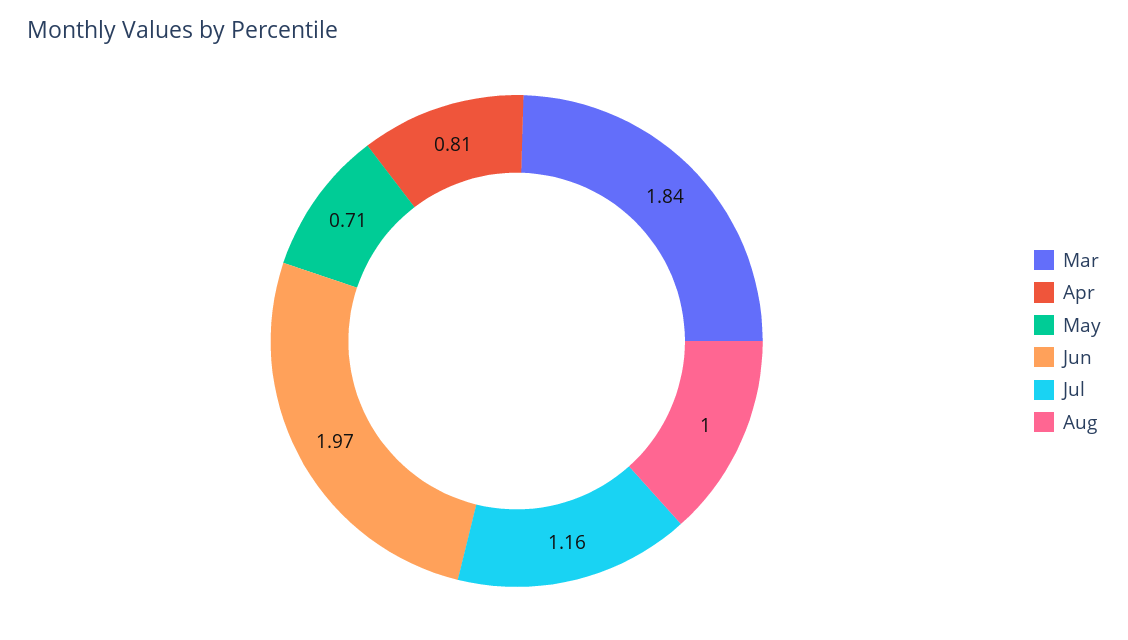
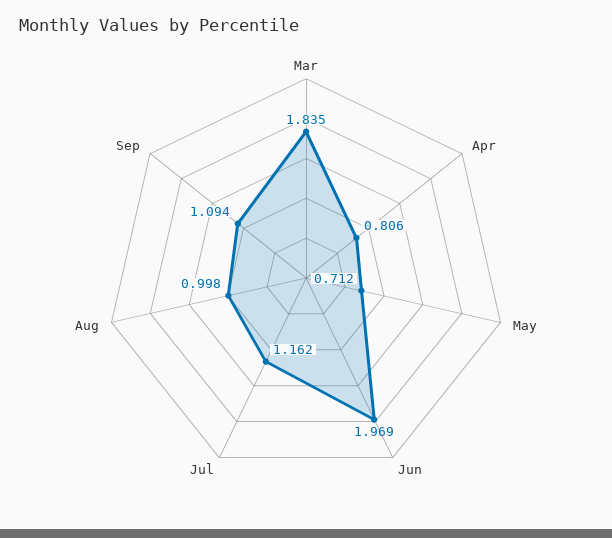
Sep: none -> 1.094

